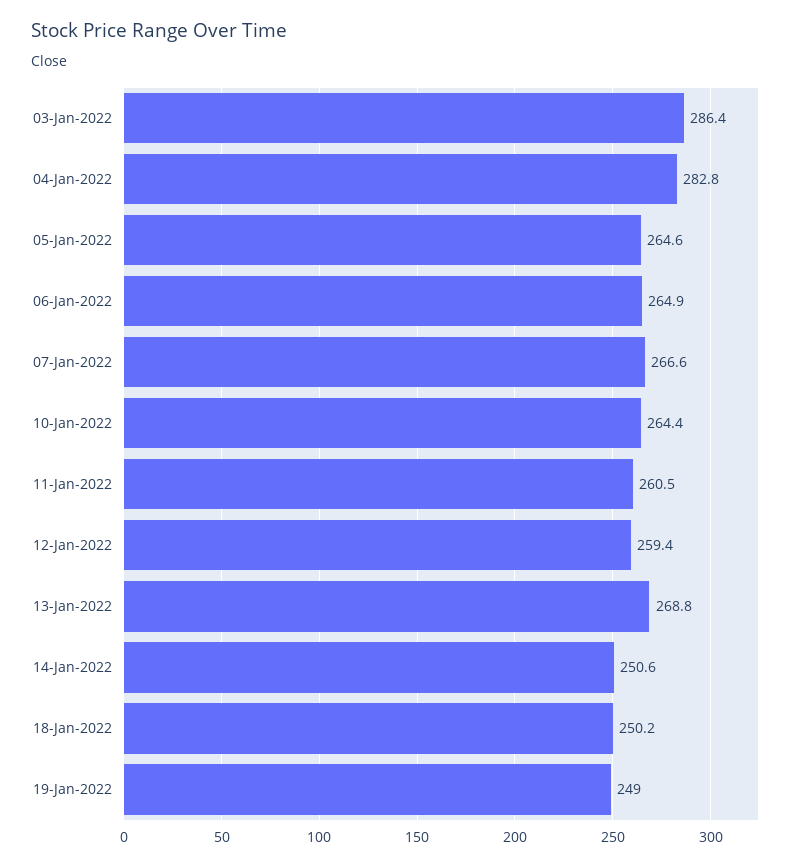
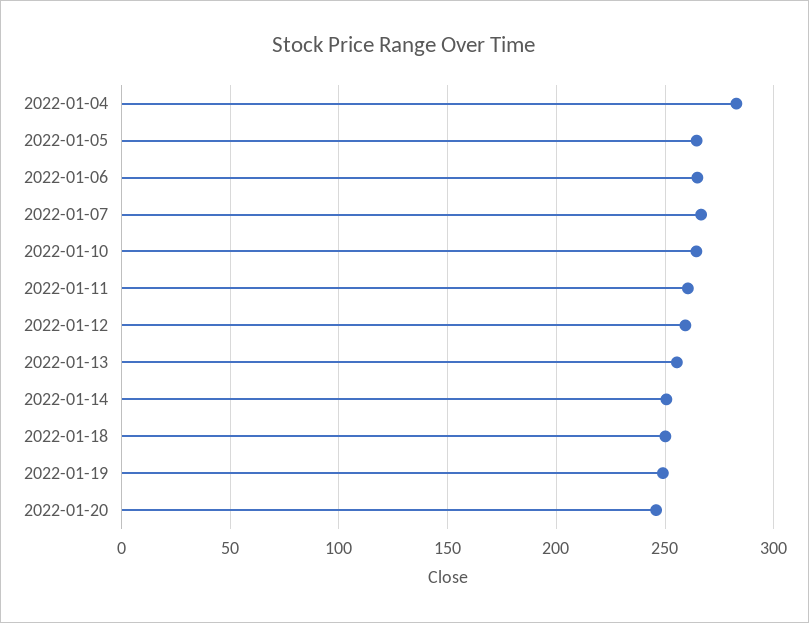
03-Jan-2022: 286.4 -> none
13-Jan-2022: 268.8 -> 255
2022-01-20: none -> 245

